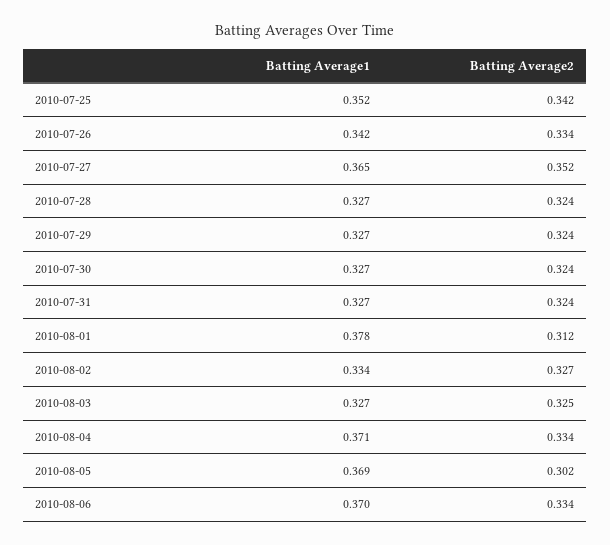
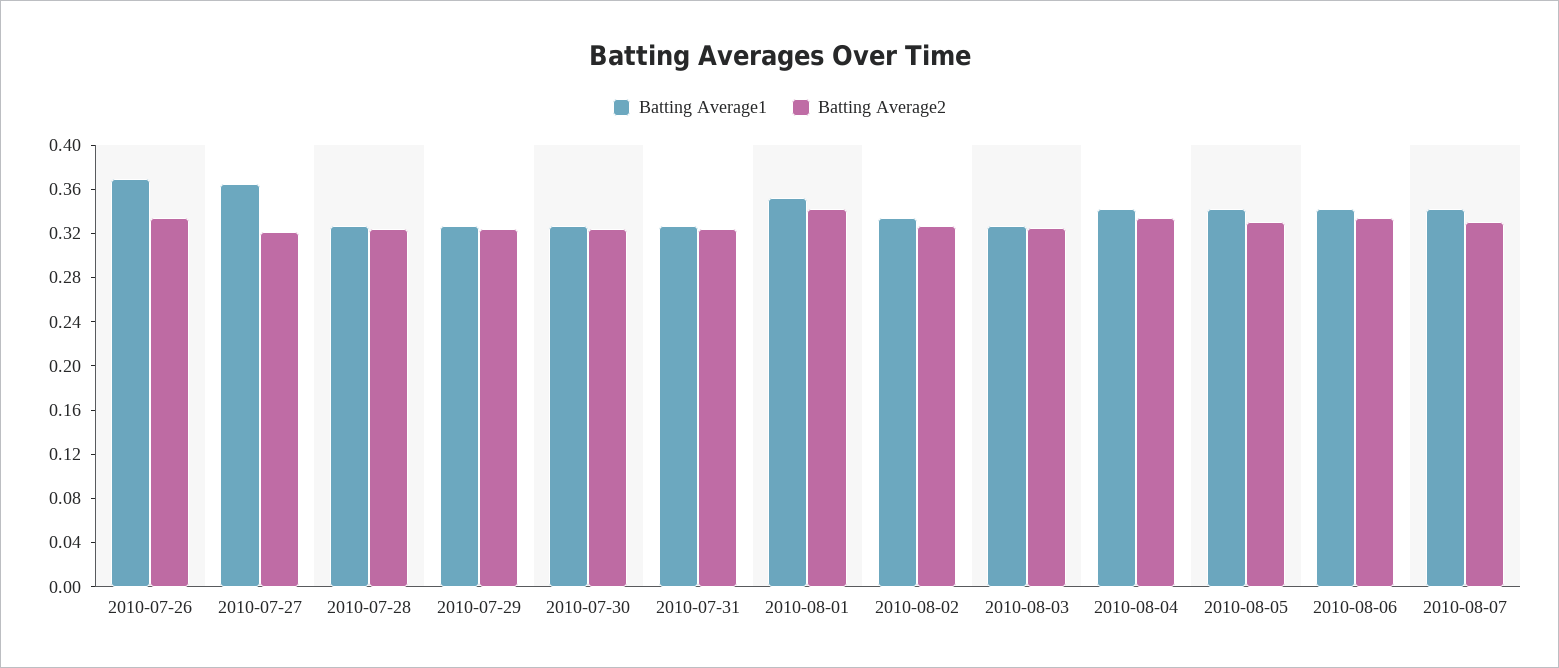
Batting Average1, 2010-07-25: 0.352 -> none
Batting Average2, 2010-07-25: 0.342 -> none
Batting Average1, 2010-07-26: 0.342 -> 0.37
Batting Average2, 2010-07-27: 0.352 -> 0.32
Batting Average1, 2010-08-01: 0.378 -> 0.35
Batting Average2, 2010-08-01: 0.312 -> 0.34
Batting Average1, 2010-08-04: 0.371 -> 0.34
Batting Average1, 2010-08-05: 0.369 -> 0.34
Batting Average2, 2010-08-05: 0.302 -> 0.33
Batting Average1, 2010-08-06: 0.37 -> 0.34
Batting Average1, 2010-08-07: none -> 0.34
Batting Average2, 2010-08-07: none -> 0.33

